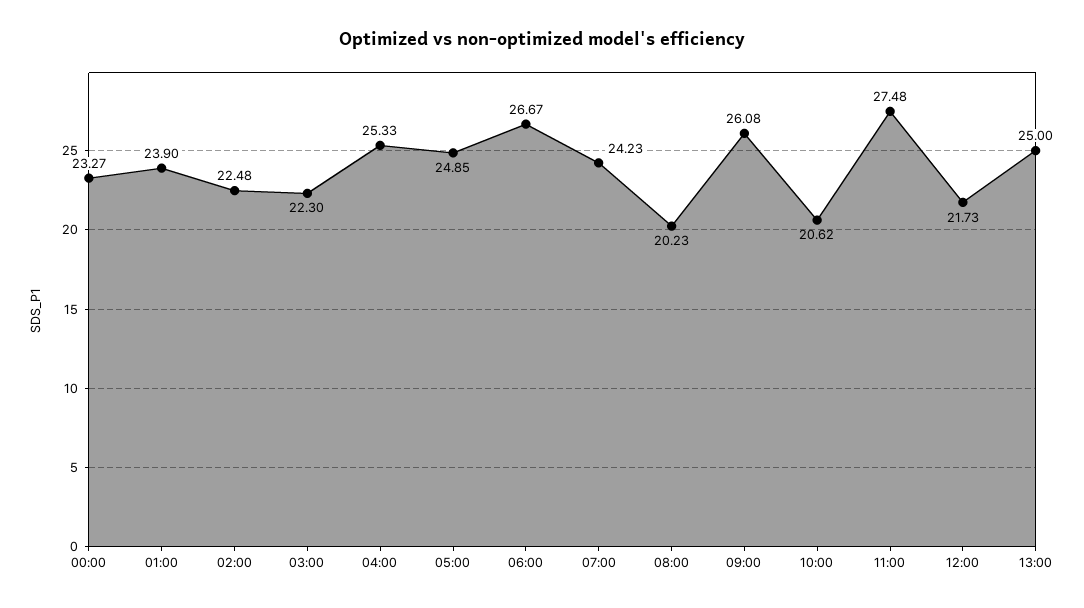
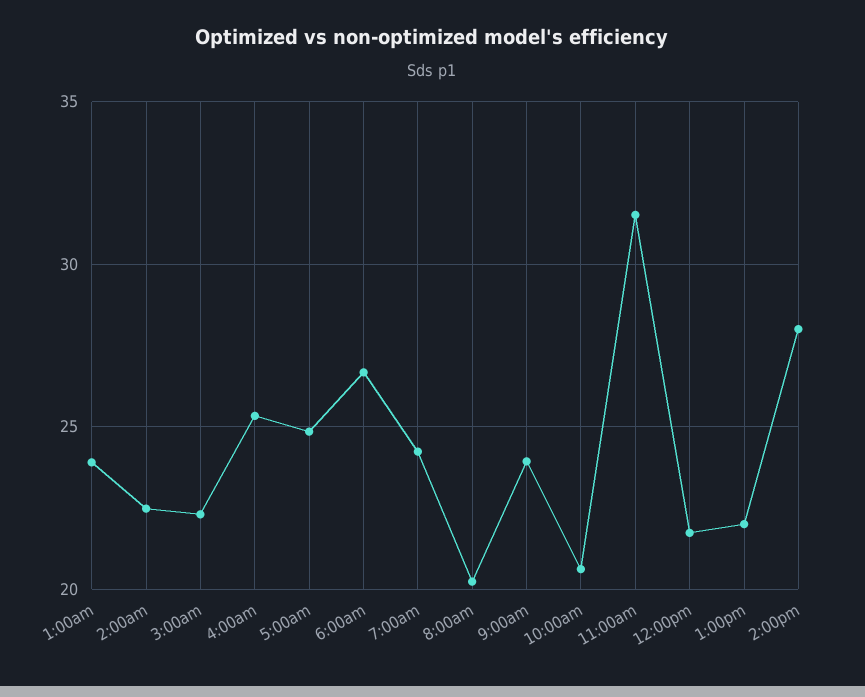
00:00: 23.27 -> none
09:00: 26.08 -> 24
11:00: 27.48 -> 31.5
13:00: 25 -> 22
2:00pm: none -> 28

